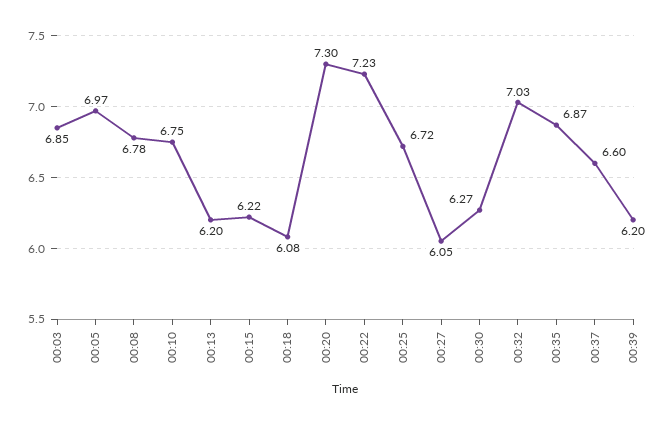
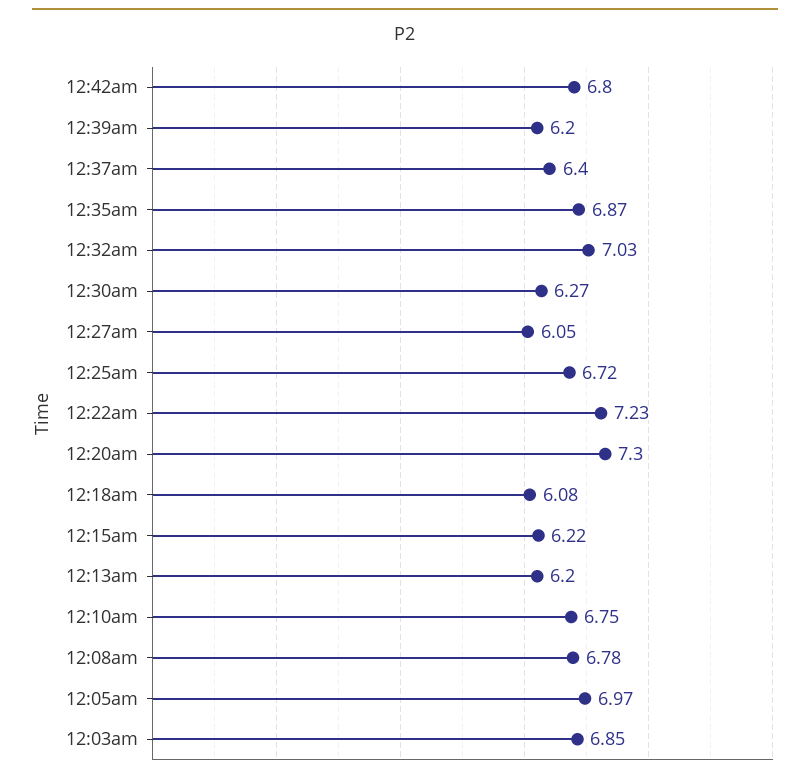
00:37: 6.6 -> 6.4
12:42am: none -> 6.8

